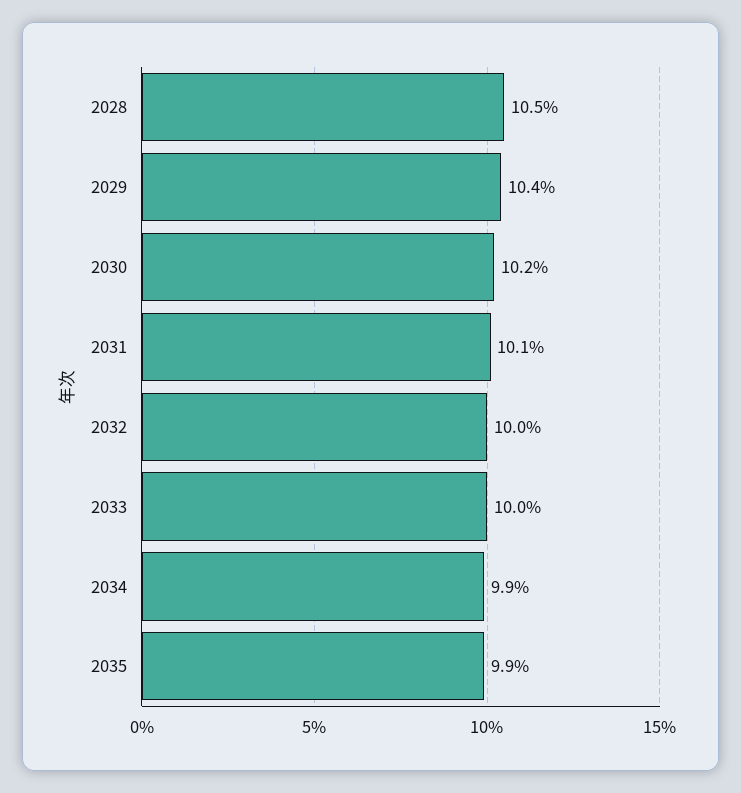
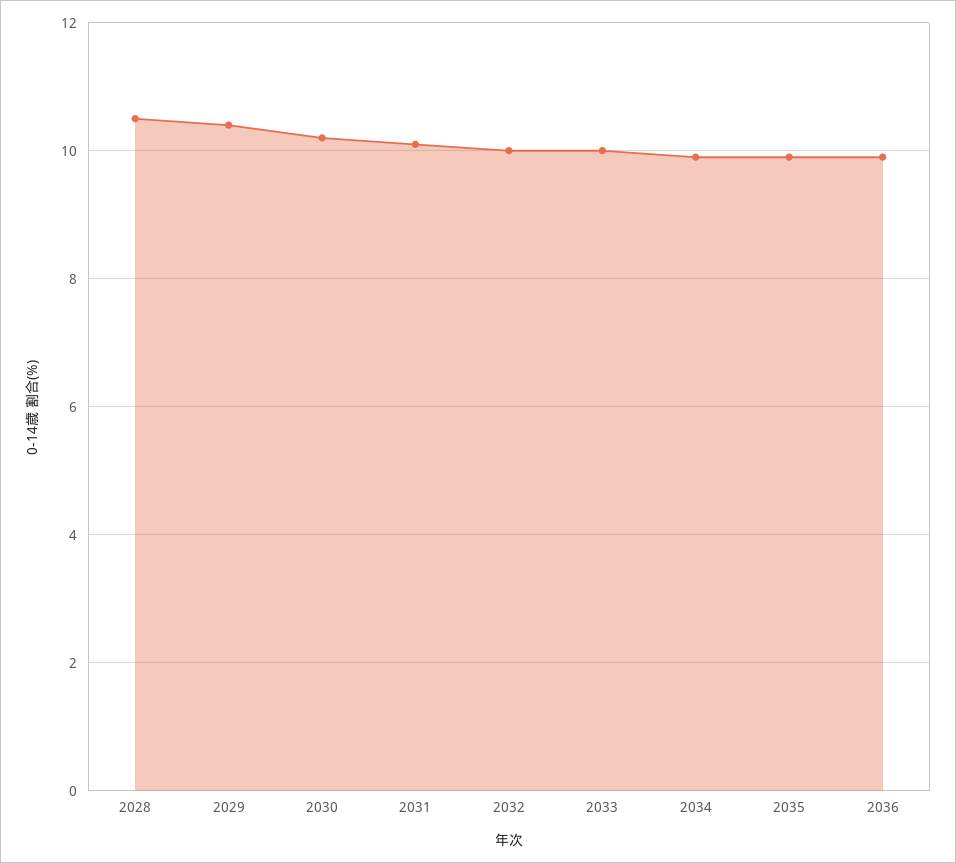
2036: none -> 10

